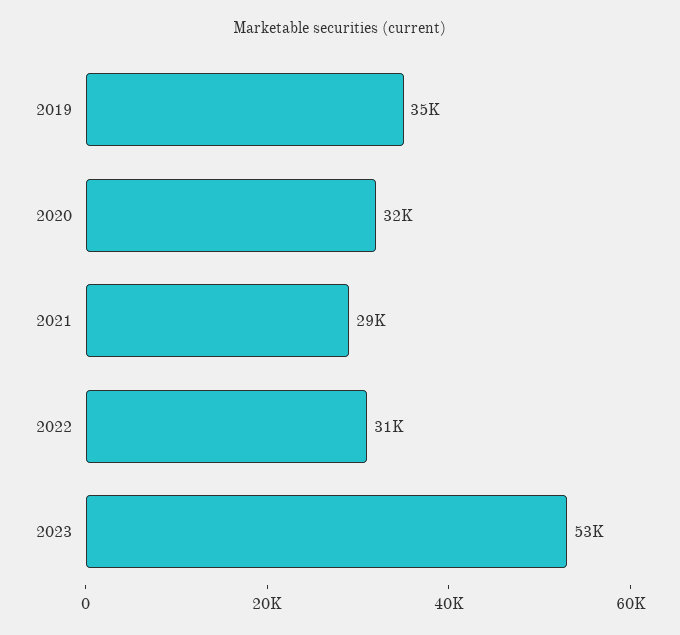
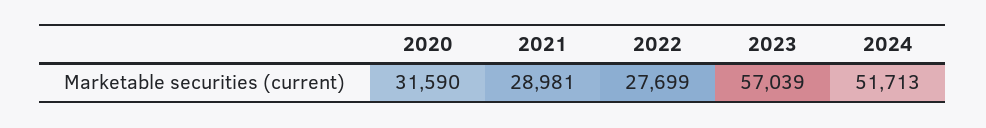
2019: 35000 -> none
2022: 31000 -> 27699
2023: 53000 -> 57039
2024: none -> 51713

